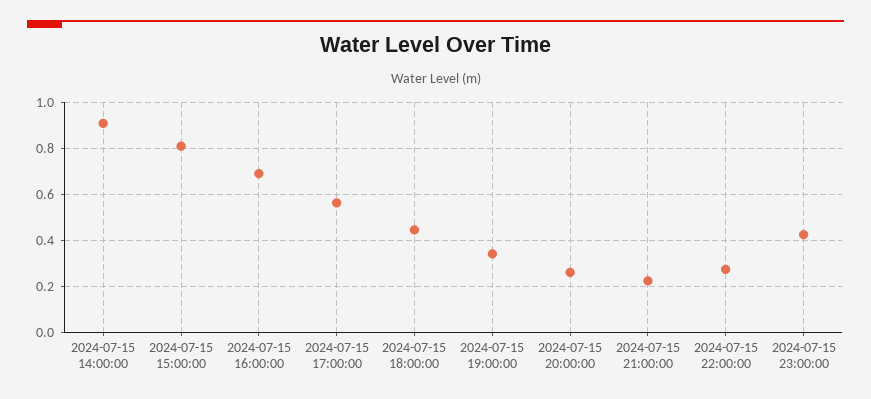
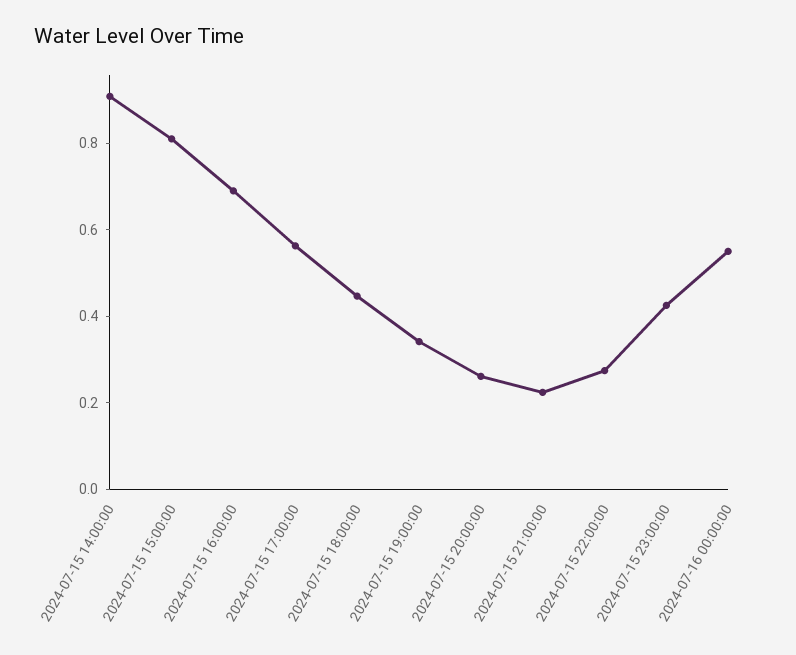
2024-07-16 00:00:00: none -> 0.55

